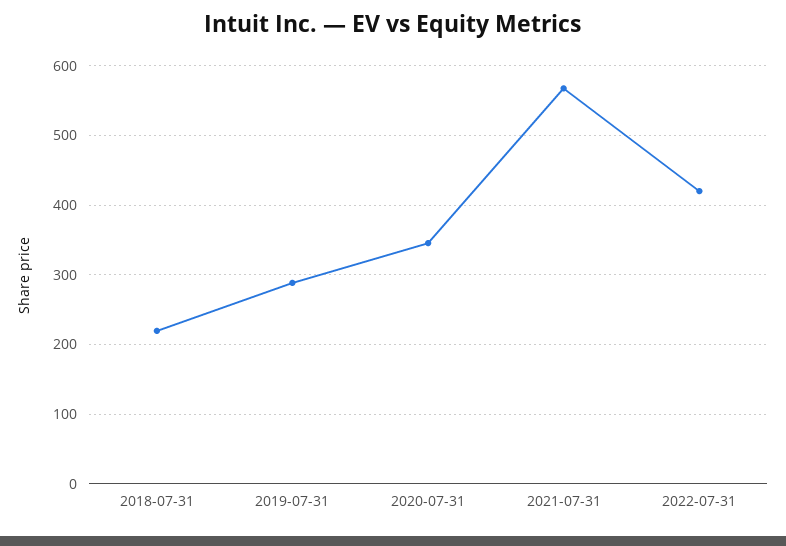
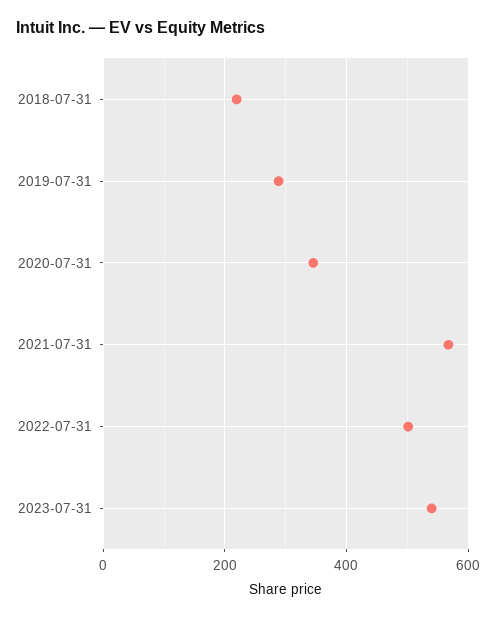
2022-07-31: 420 -> 500
2023-07-31: none -> 540

